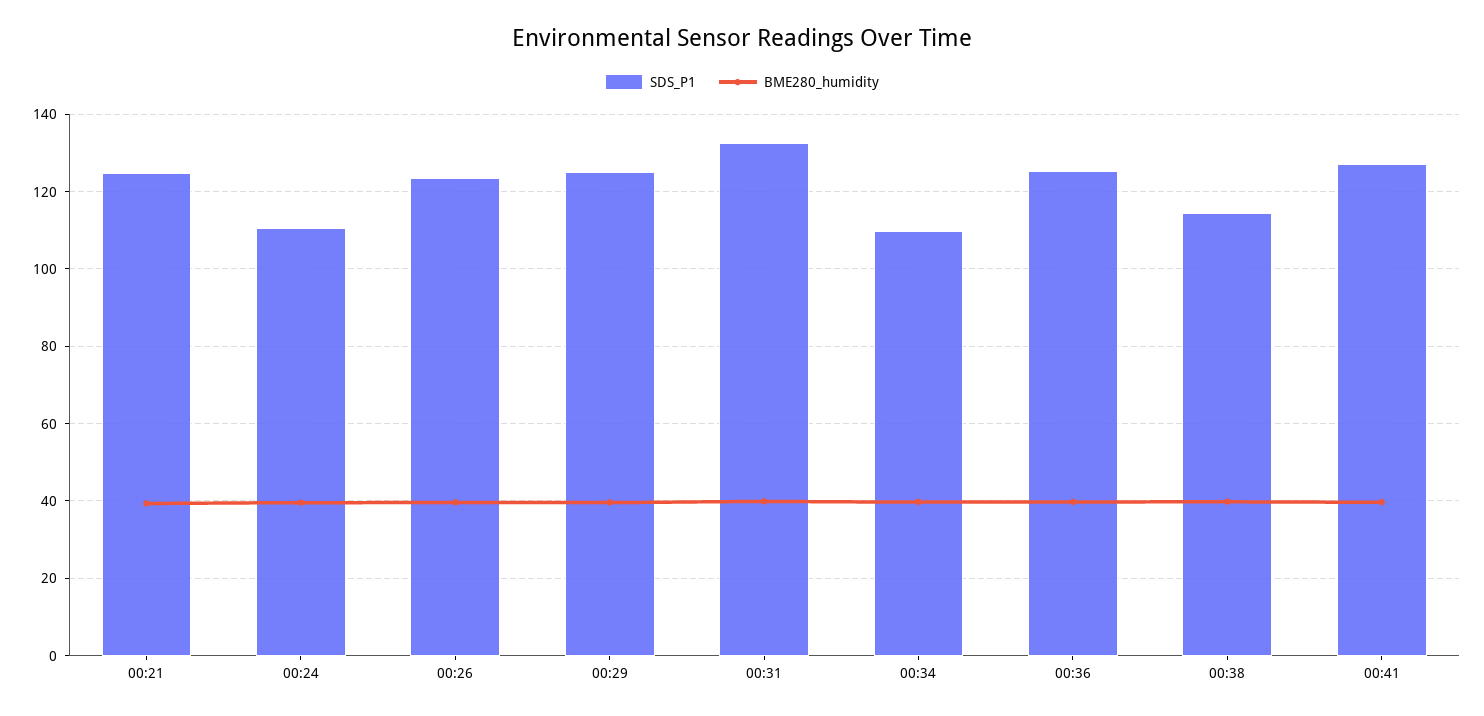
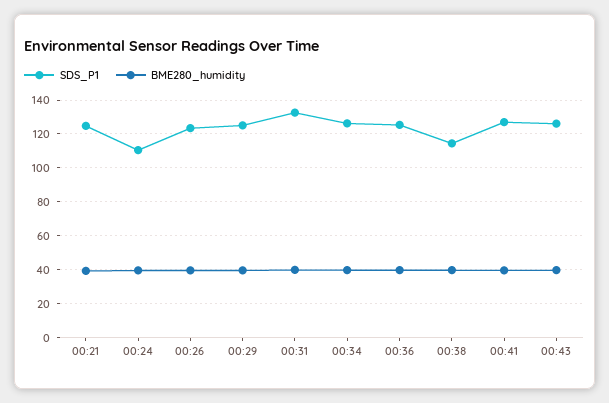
SDS_P1, 00:34: 110 -> 125
SDS_P1, 00:43: none -> 125
BME280_humidity, 00:43: none -> 40

